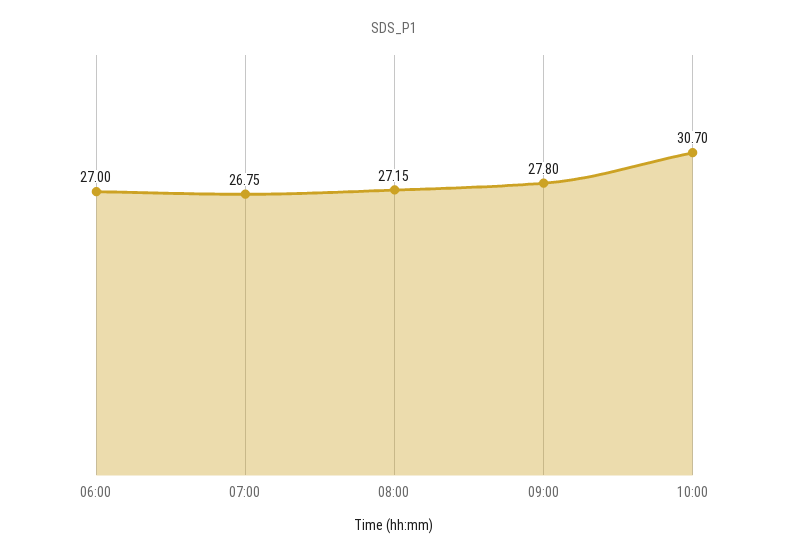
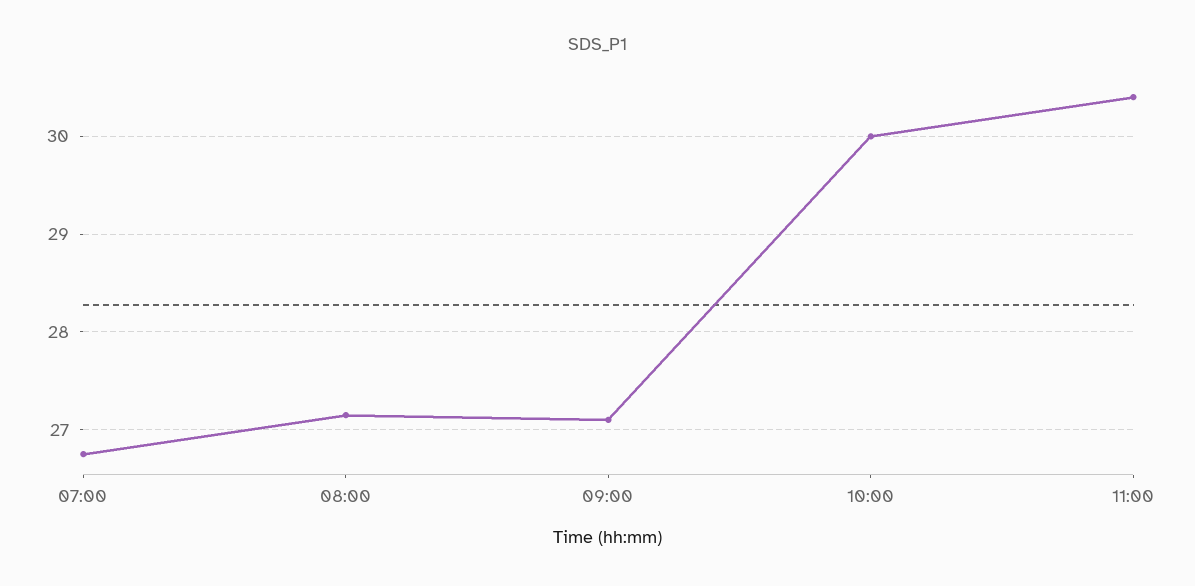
06:00: 27 -> none
09:00: 27.8 -> 27.1
10:00: 30.7 -> 30
11:00: none -> 30.4

